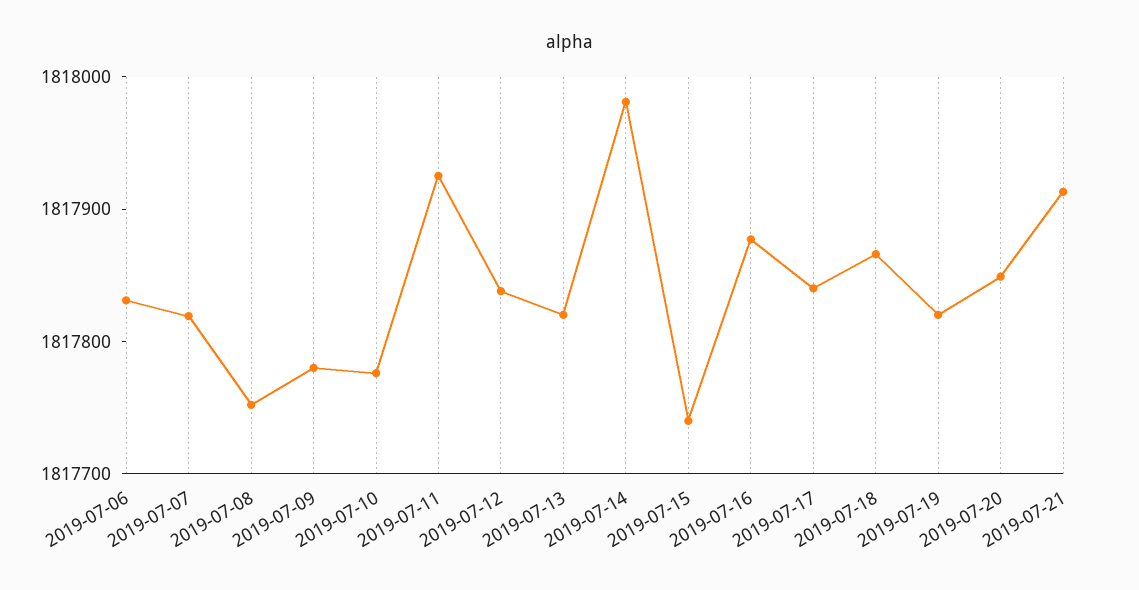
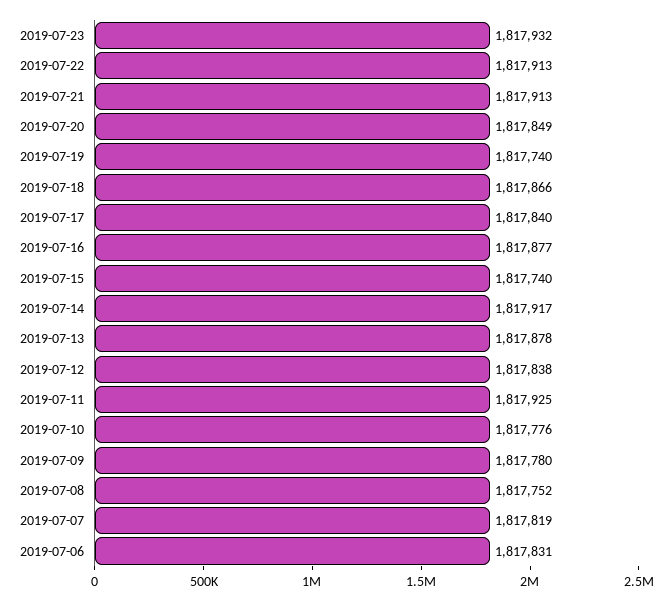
2019-07-13: 1817820 -> 1817878
2019-07-14: 1817980 -> 1817917
2019-07-19: 1817820 -> 1817740
2019-07-23: none -> 1817932
2019-07-22: none -> 1817913

